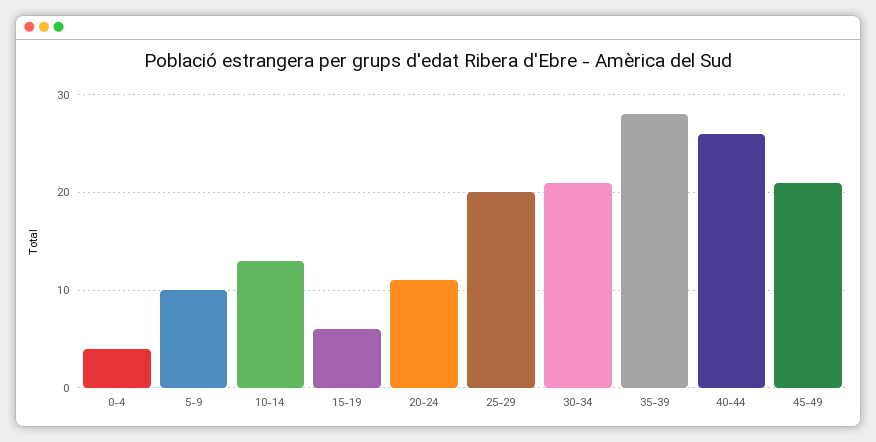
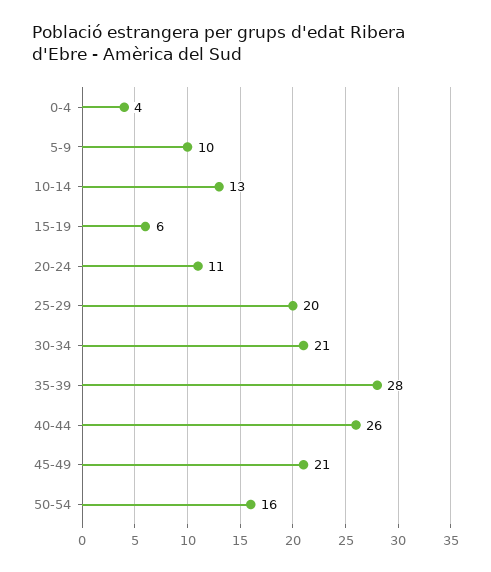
50-54: none -> 16

